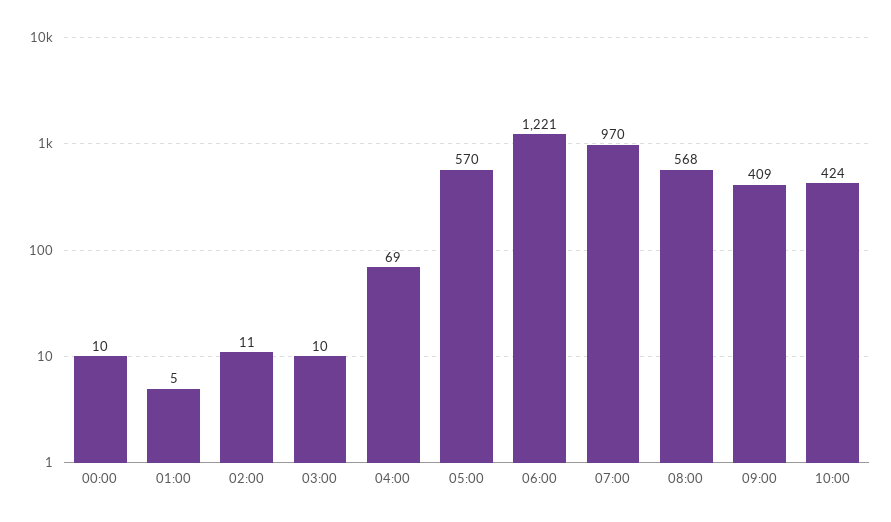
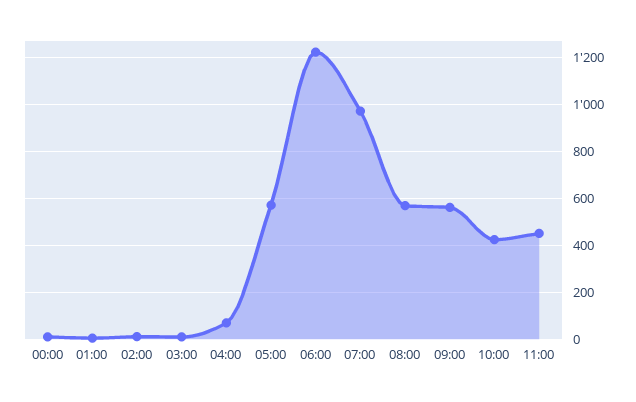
09:00: 409 -> 550
11:00: none -> 450

